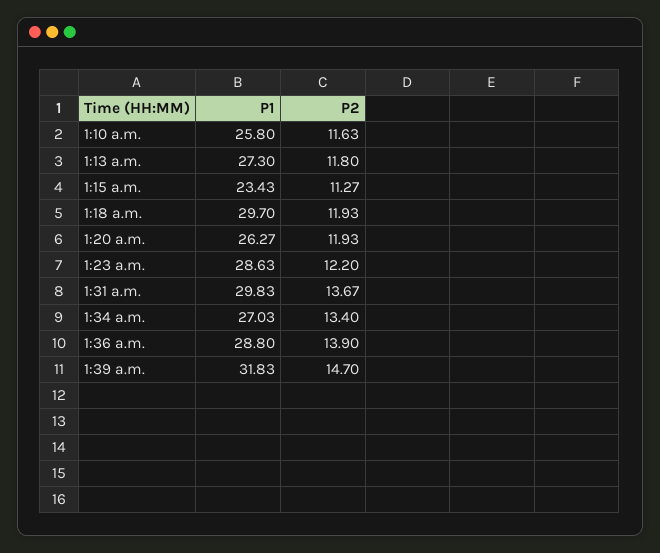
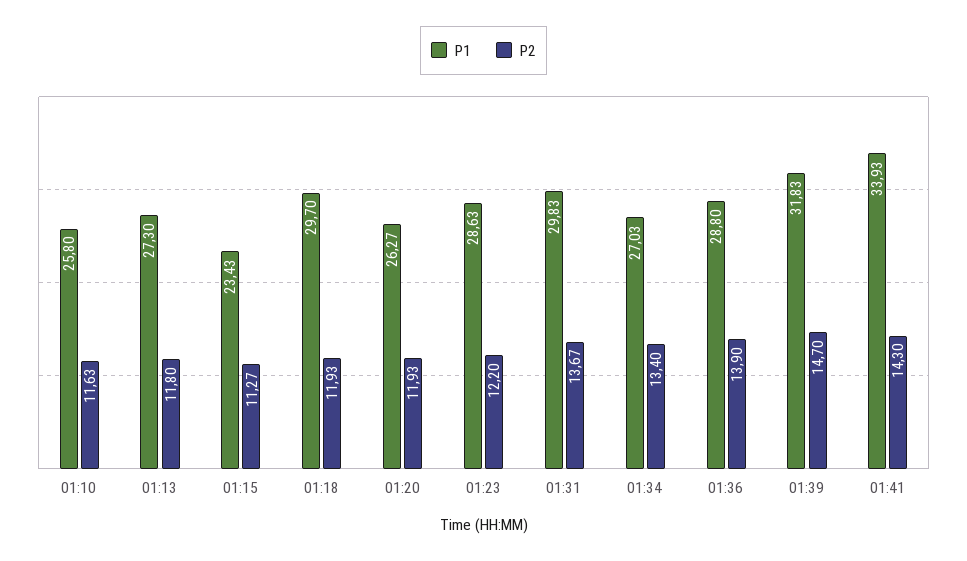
P1, 01:41: none -> 33.93
P2, 01:41: none -> 14.3

